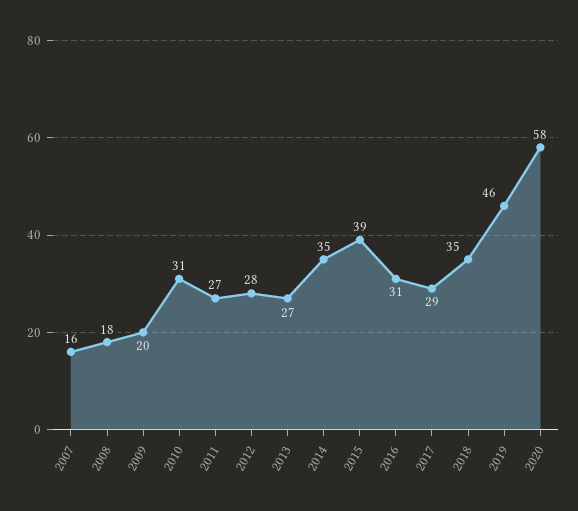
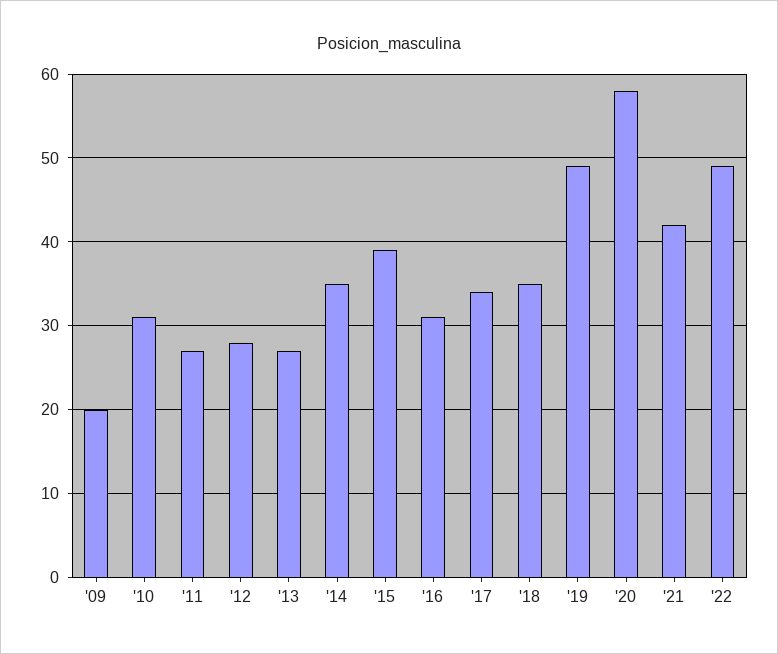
2007: 16 -> none
2008: 18 -> none
2017: 29 -> 34
2019: 46 -> 49
'21: none -> 42
'22: none -> 49

